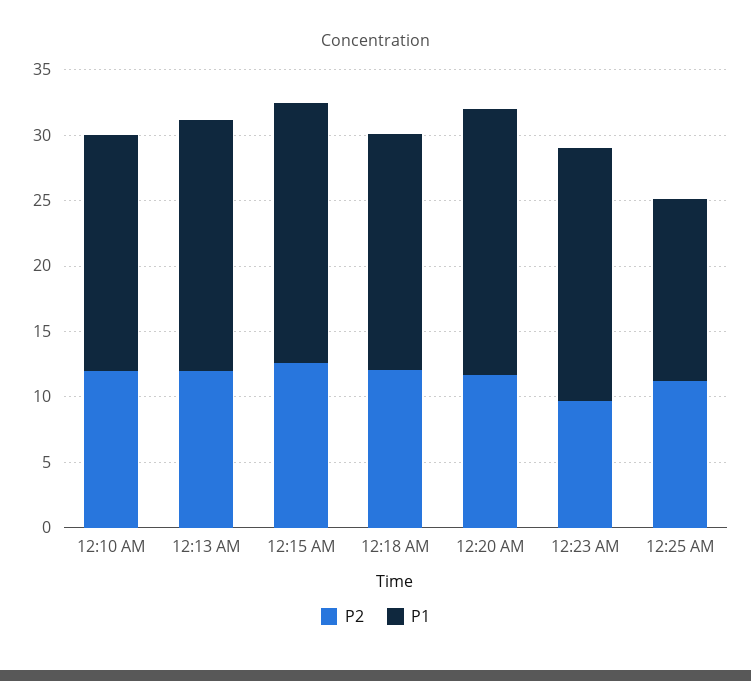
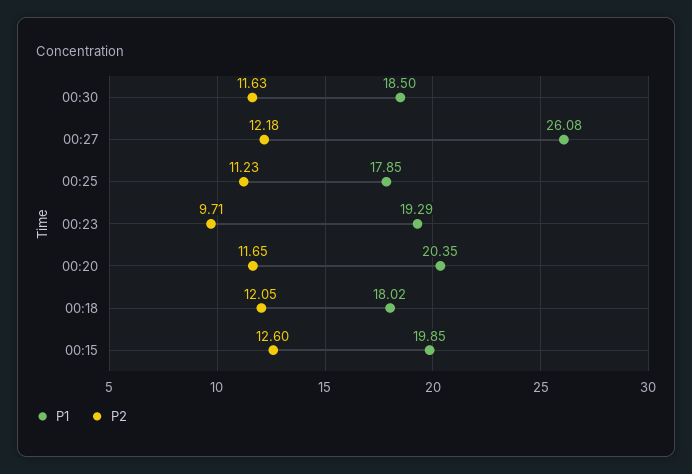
P2, 12:10 AM: 12 -> none
P1, 12:10 AM: 18 -> none
P2, 12:13 AM: 12 -> none
P1, 12:13 AM: 19 -> none
P1, 12:25 AM: 14 -> 17.85
P1, 00:30: none -> 18.5
P2, 00:30: none -> 11.63
P1, 00:27: none -> 26.08
P2, 00:27: none -> 12.18

